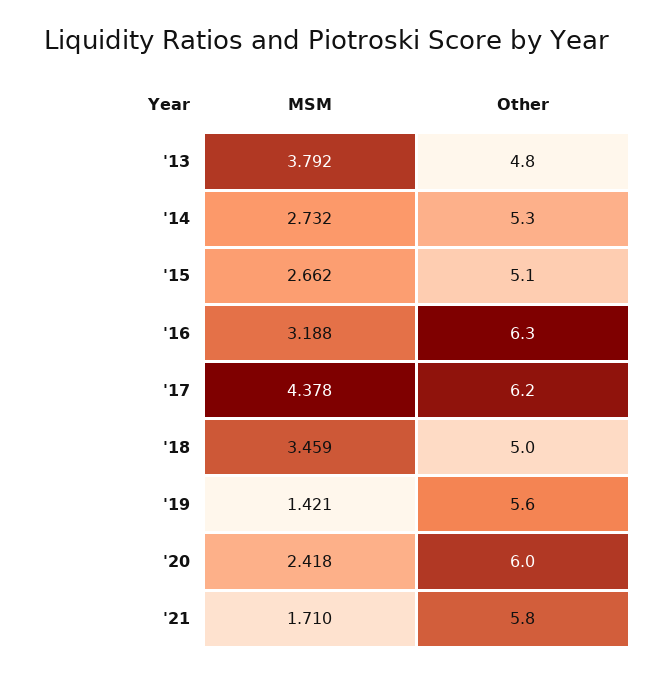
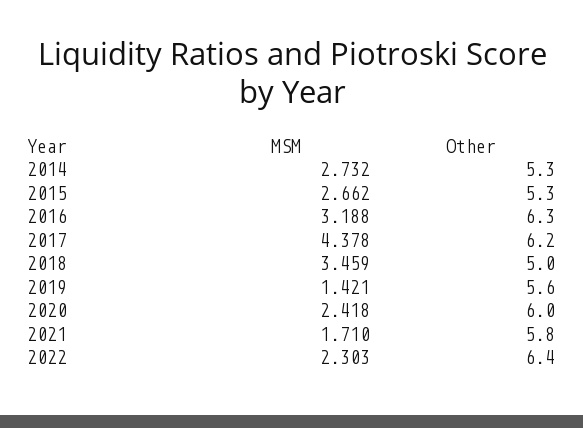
MSM, '13: 3.792 -> none
Other, '13: 4.8 -> none
Other, '15: 5.1 -> 5.3
MSM, 2022: none -> 2.303
Other, 2022: none -> 6.4

